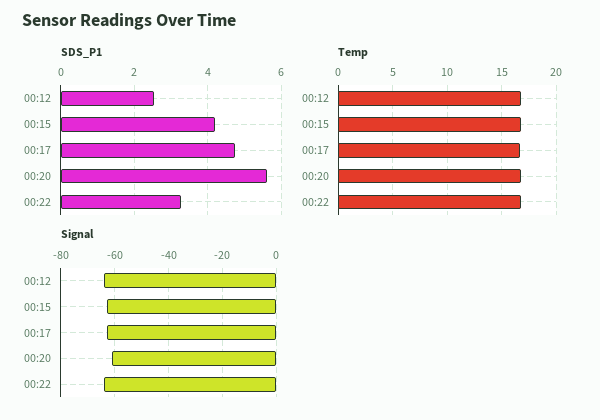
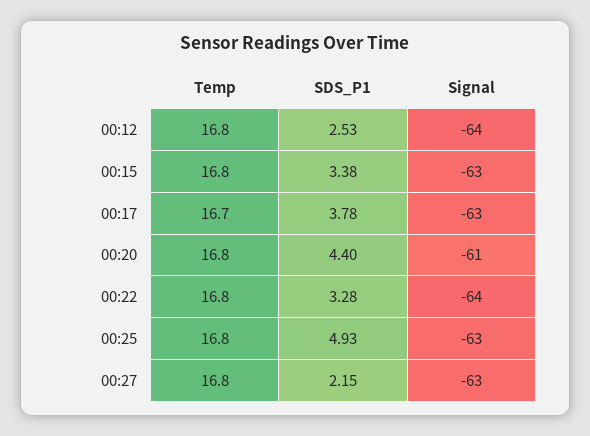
SDS_P1, 00:15: 4.2 -> 3.38
SDS_P1, 00:17: 4.8 -> 3.78
SDS_P1, 00:20: 5.6 -> 4.4
Temp, 00:25: none -> 16.8
SDS_P1, 00:25: none -> 4.93
Signal, 00:25: none -> -63
Temp, 00:27: none -> 16.8
SDS_P1, 00:27: none -> 2.15
Signal, 00:27: none -> -63

